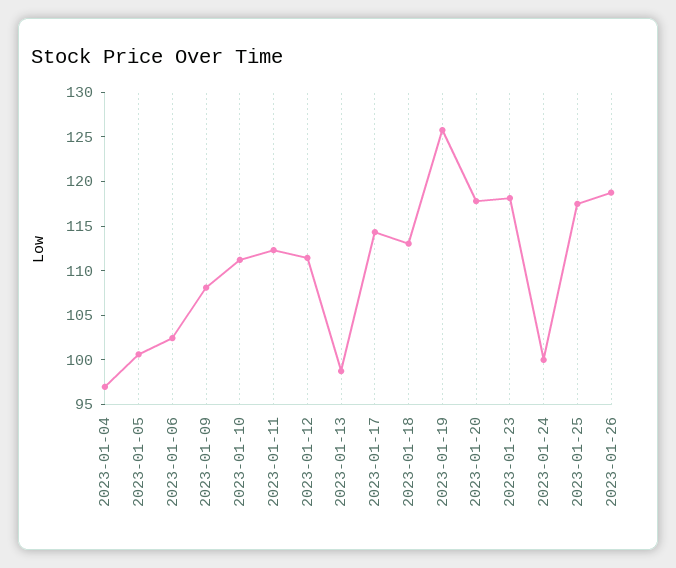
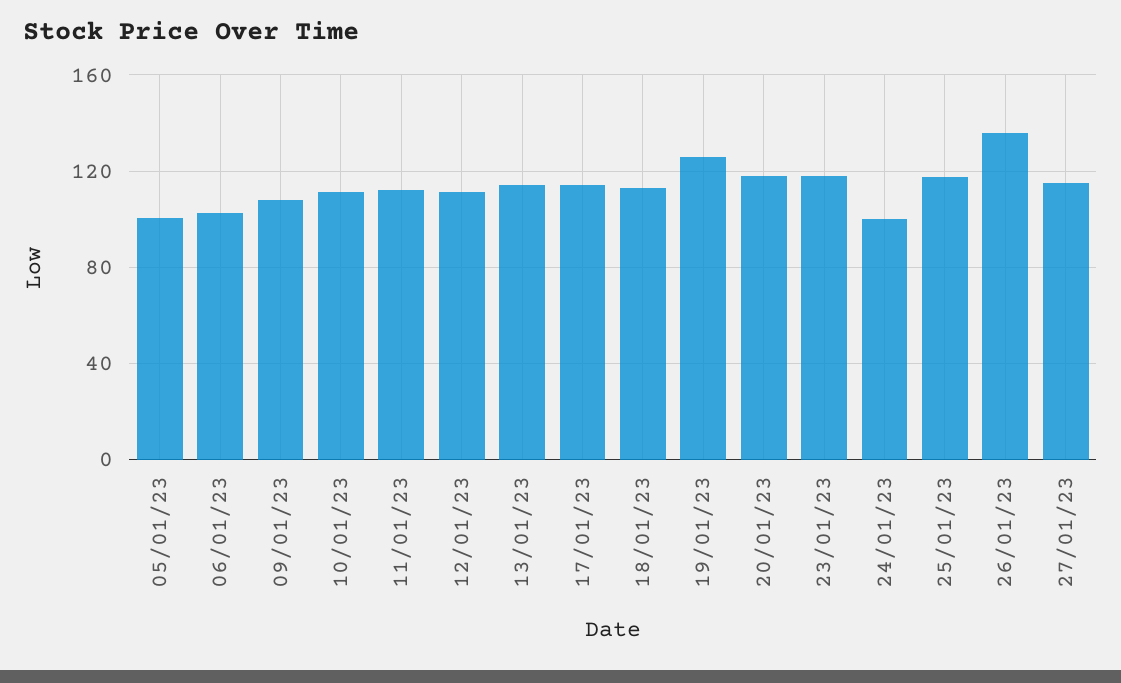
2023-01-04: 97 -> none
2023-01-13: 99 -> 115
2023-01-26: 119 -> 135
27/01/23: none -> 115

